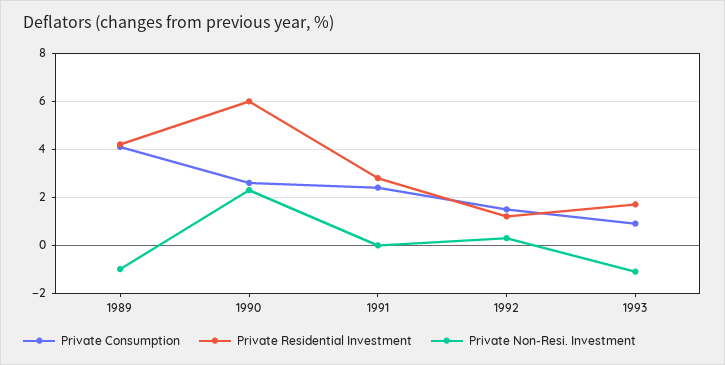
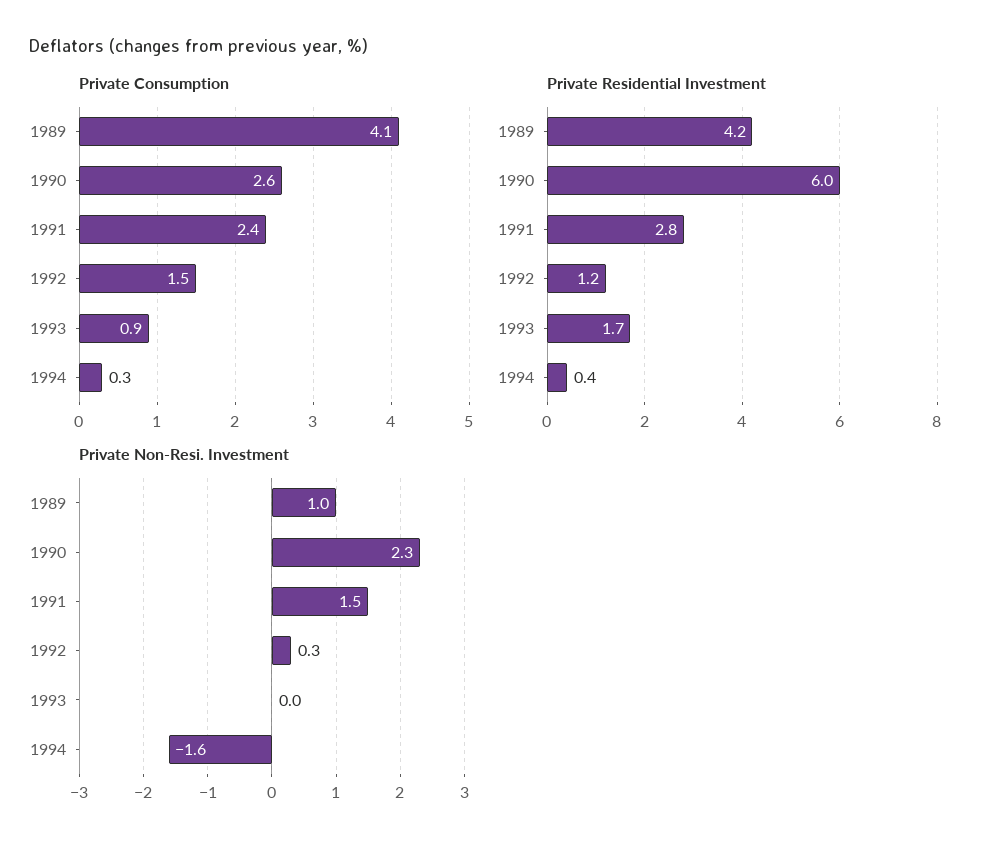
Private Non-Resi. Investment, 1989: -1 -> 1
Private Non-Resi. Investment, 1991: 0 -> 1.5
Private Non-Resi. Investment, 1993: -1 -> 0
Private Consumption, 1994: none -> 0.3
Private Residential Investment, 1994: none -> 0.4
Private Non-Resi. Investment, 1994: none -> -1.6

